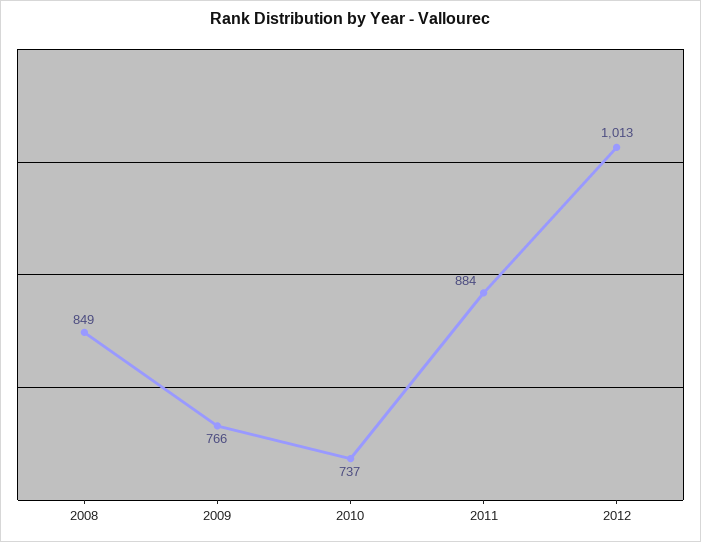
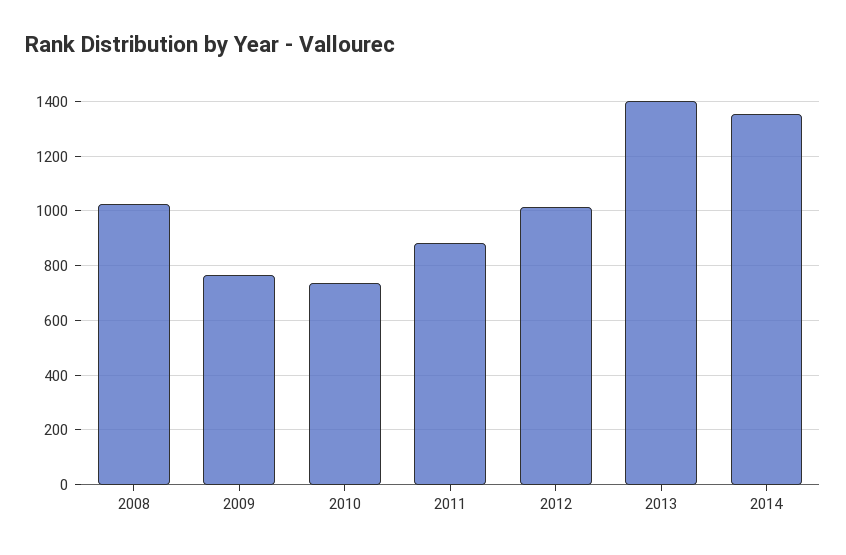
2008: 849 -> 1025
2013: none -> 1400
2014: none -> 1350

